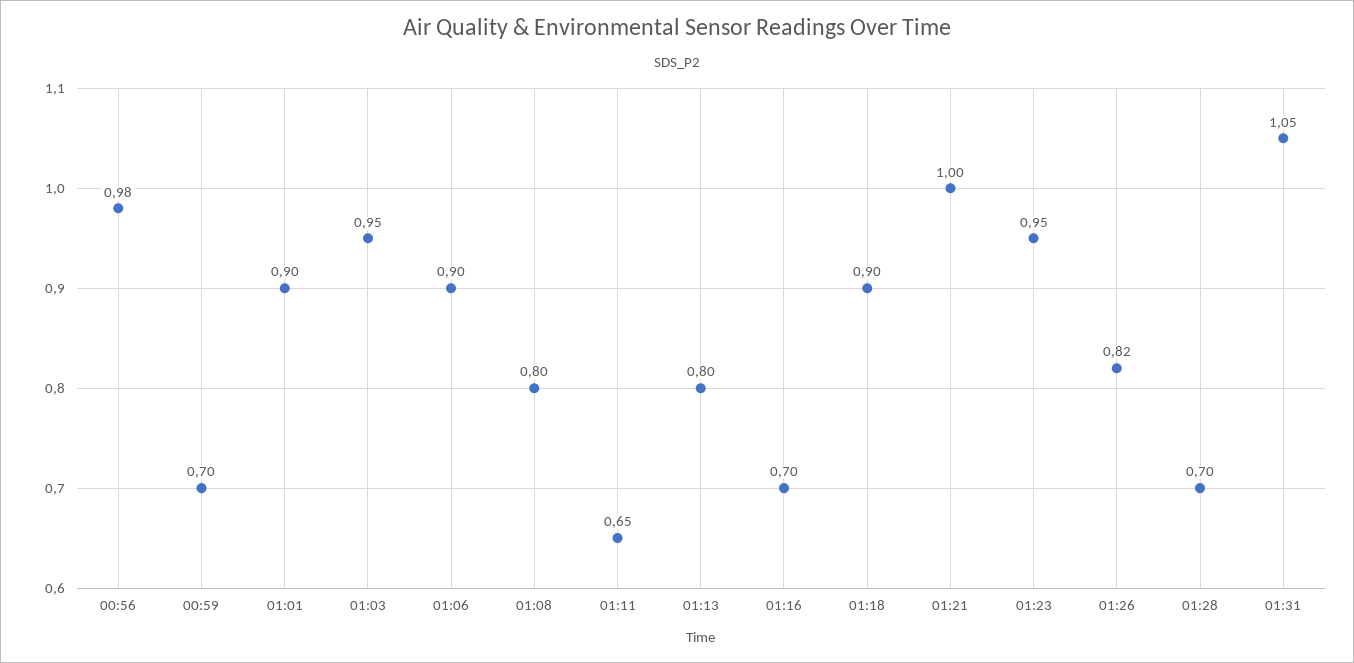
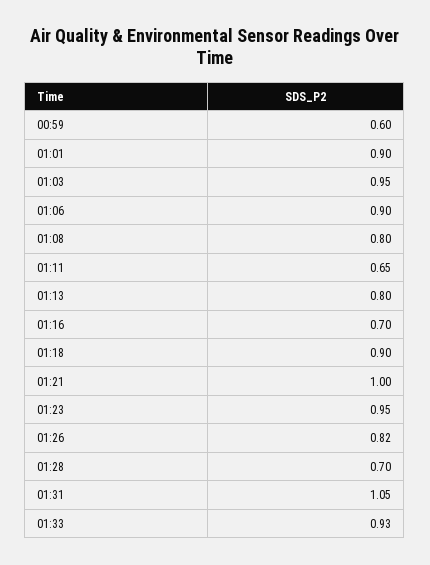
00:56: 0.98 -> none
00:59: 0.7 -> 0.6
01:33: none -> 0.93

